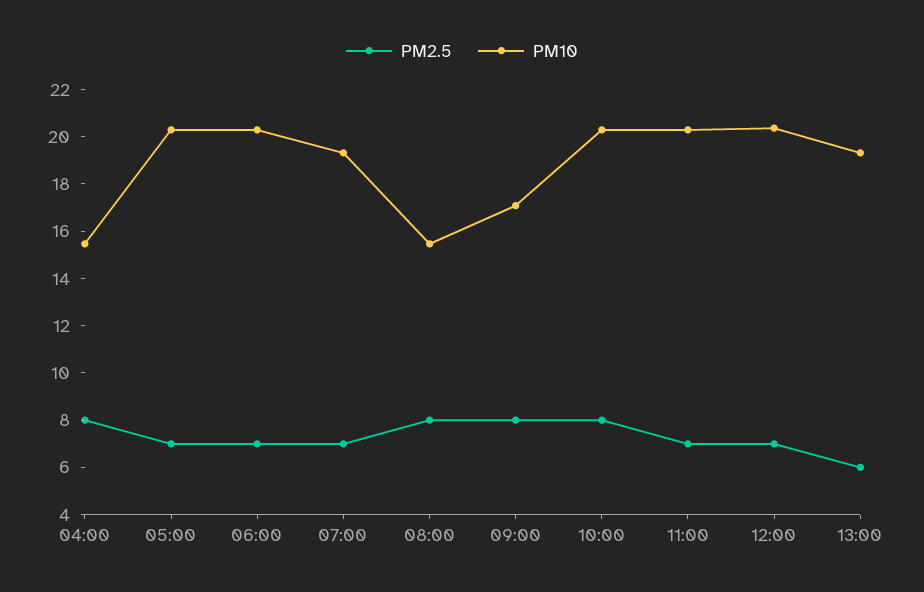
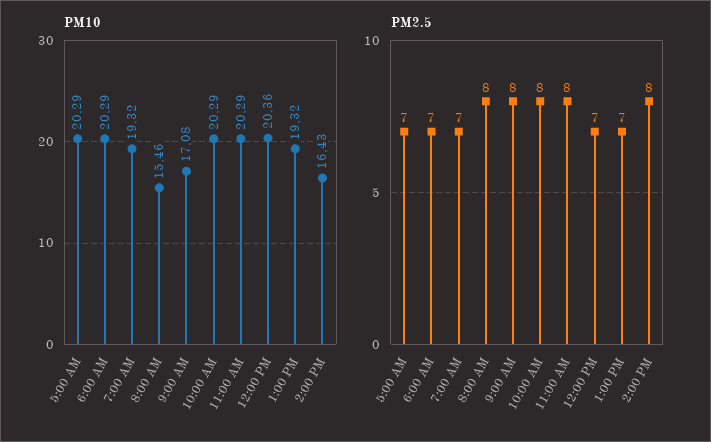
PM2.5, 04:00: 8 -> none
PM10, 04:00: 15.5 -> none
PM2.5, 11:00: 7 -> 8
PM2.5, 13:00: 6 -> 7
PM10, 2:00 PM: none -> 16.43
PM2.5, 2:00 PM: none -> 8

